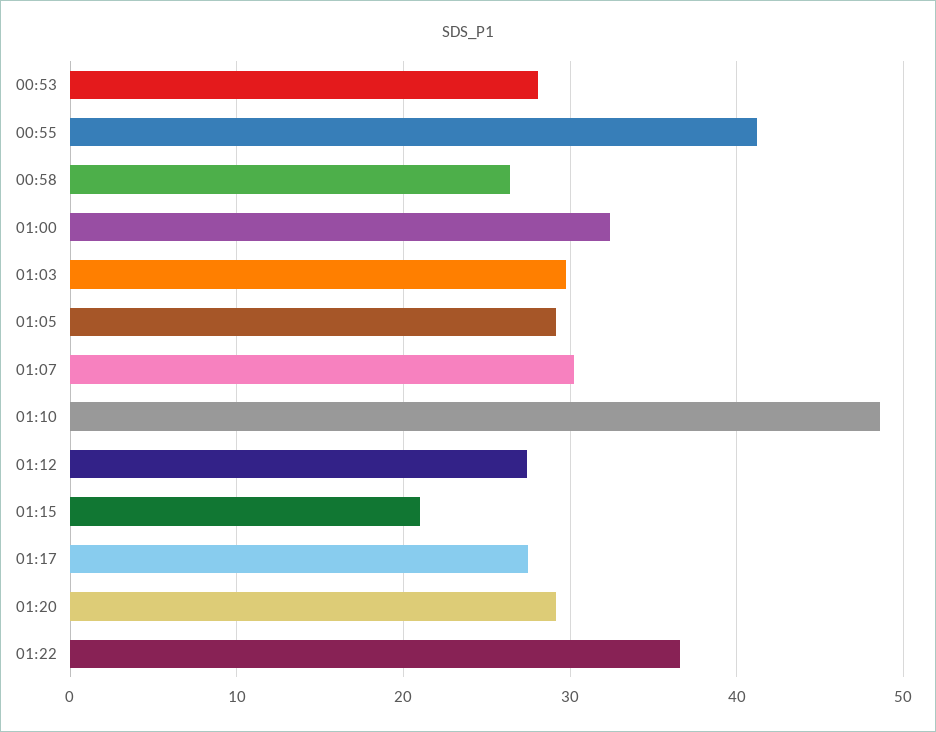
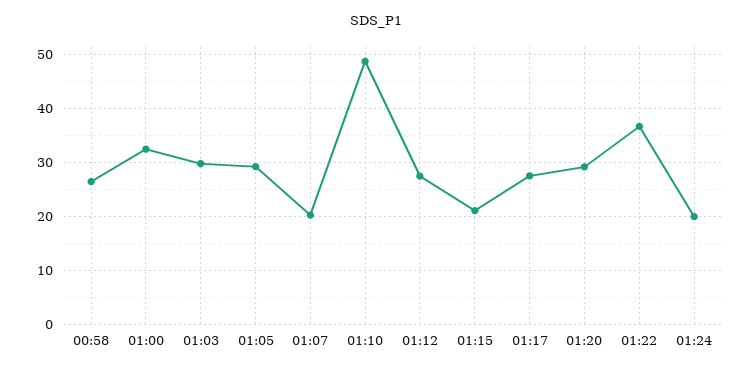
00:53: 28 -> none
00:55: 41 -> none
01:07: 30 -> 20
01:24: none -> 20

